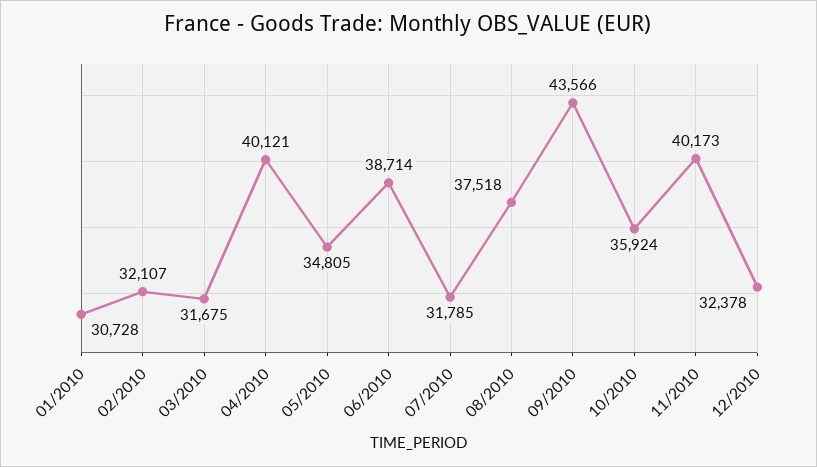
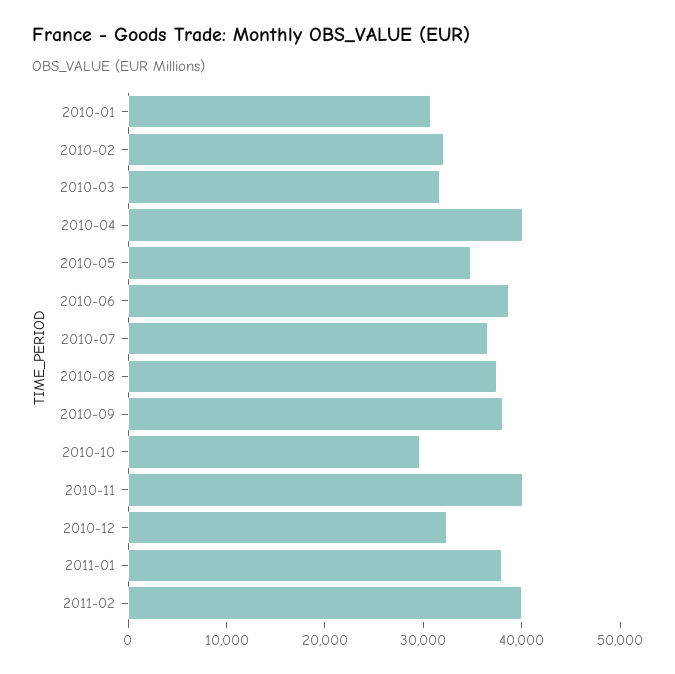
07/2010: 31785 -> 36000
09/2010: 43566 -> 38000
10/2010: 35924 -> 30000
2011-01: none -> 38000
2011-02: none -> 40000

